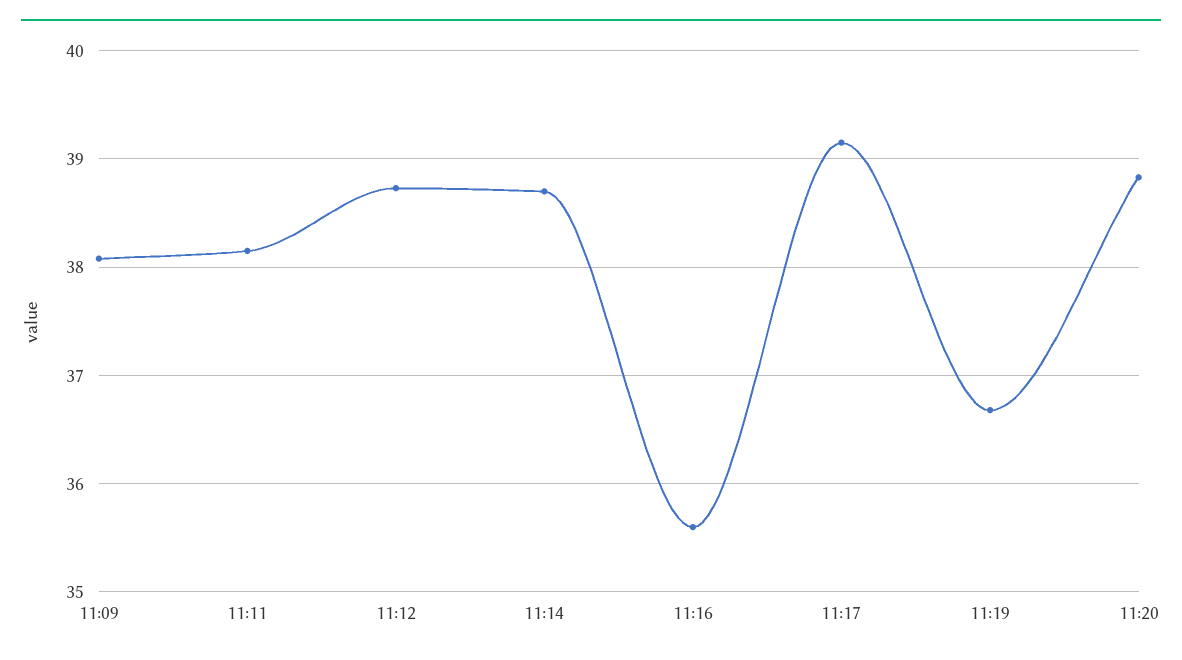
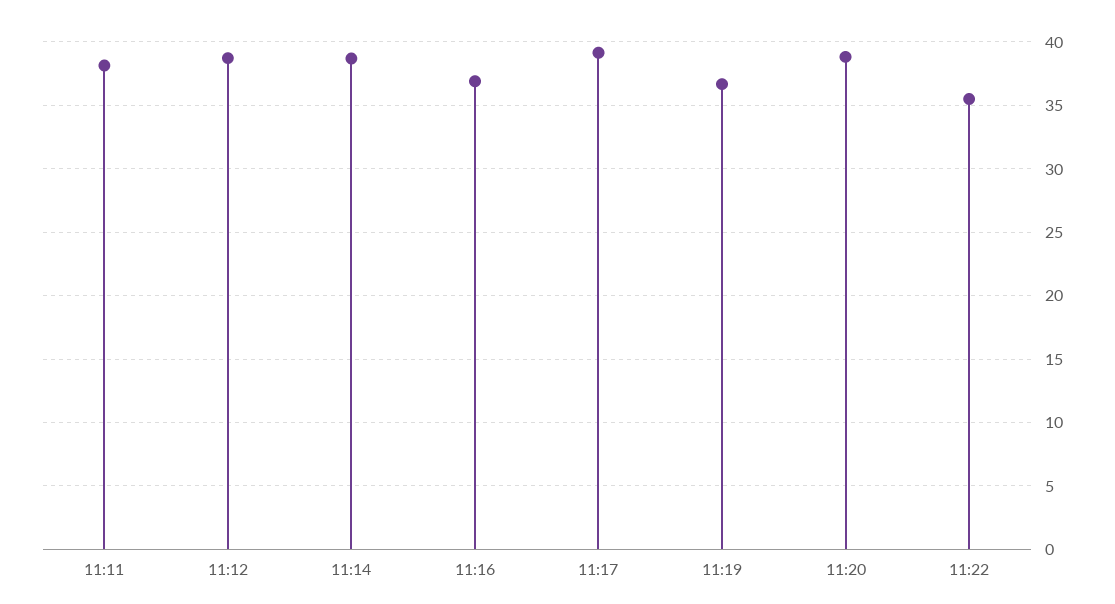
11:09: 38.1 -> none
11:16: 35.6 -> 37
11:22: none -> 35.5

